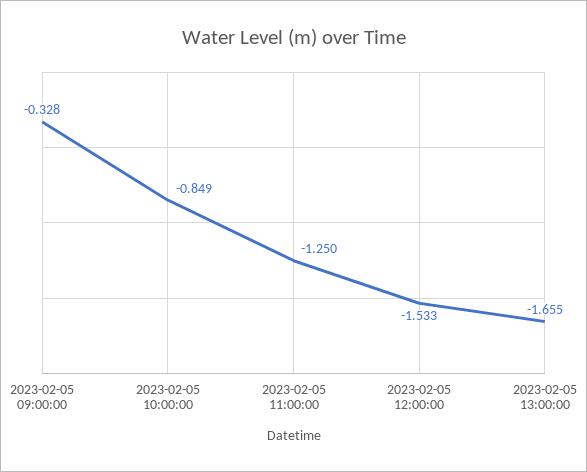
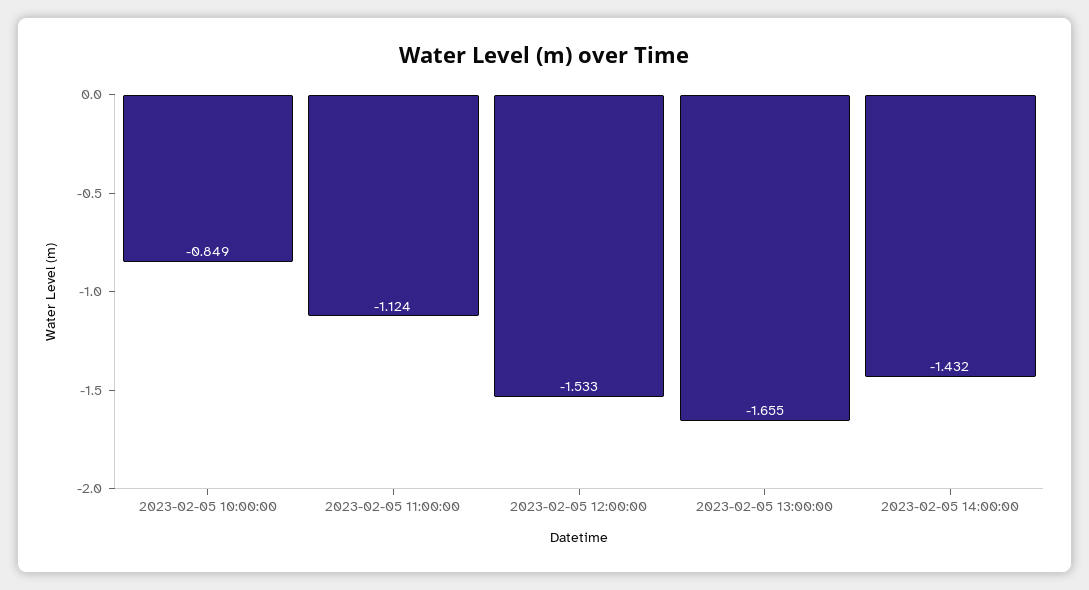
2023-02-05 09:00:00: -0.328 -> none
2023-02-05 11:00:00: -1.25 -> -1.124
2023-02-05 14:00:00: none -> -1.432

